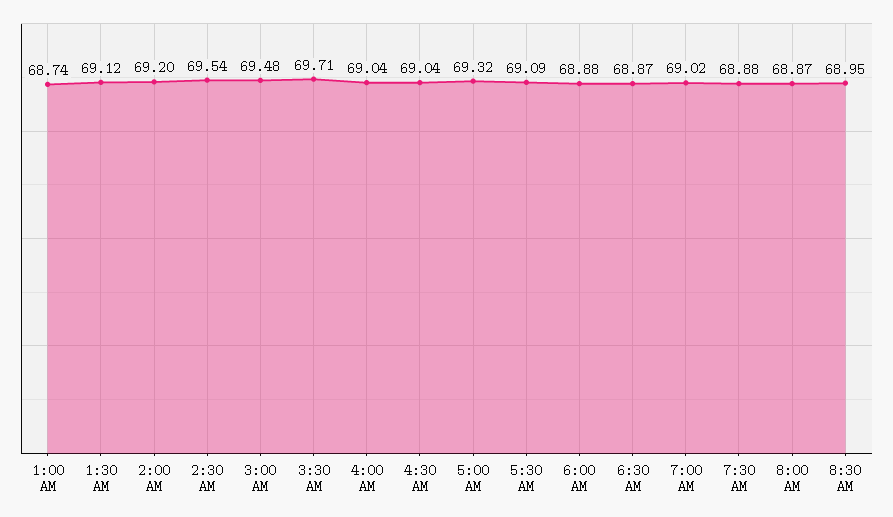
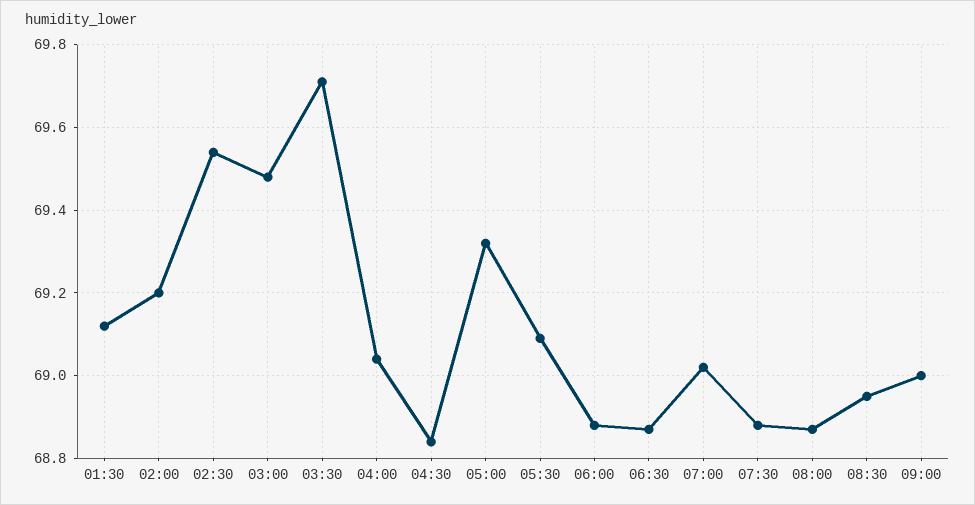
1:00 AM: 68.74 -> none
4:30 AM: 69.04 -> 68.85
09:00: none -> 69

